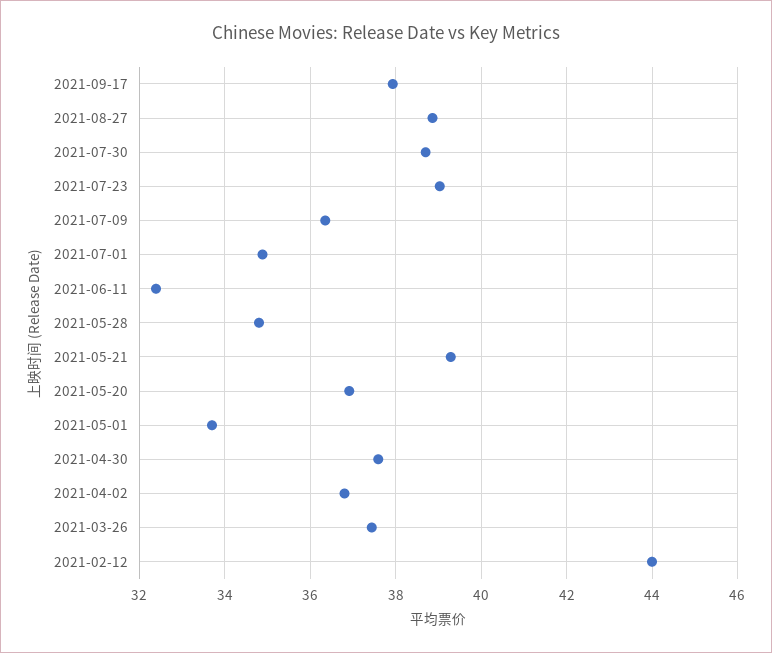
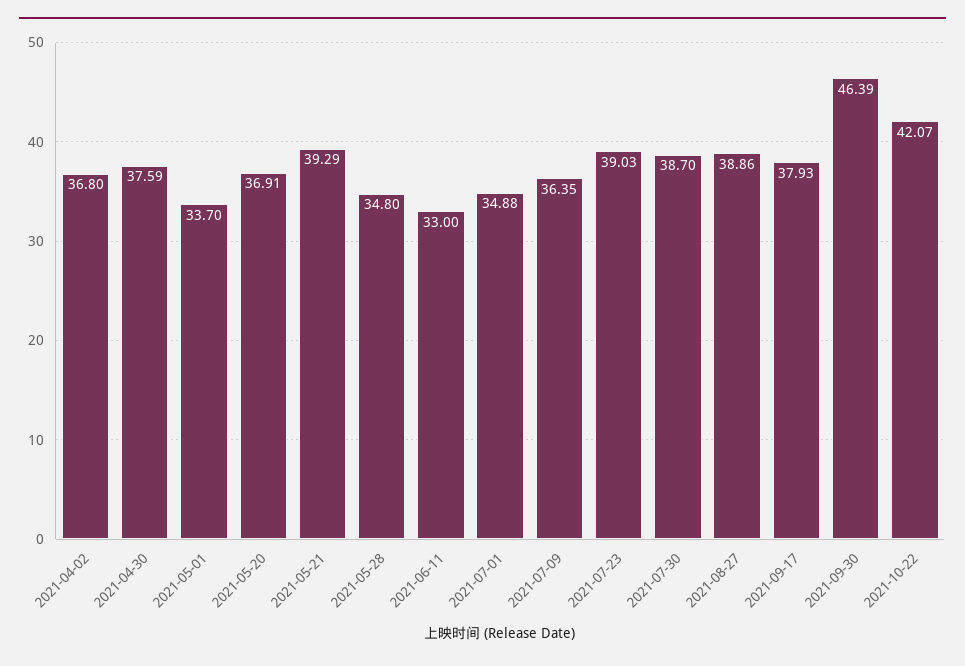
2021-06-11: 32.4 -> 33
2021-03-26: 37.4 -> none
2021-02-12: 44 -> none
2021-09-30: none -> 46.39
2021-10-22: none -> 42.07

